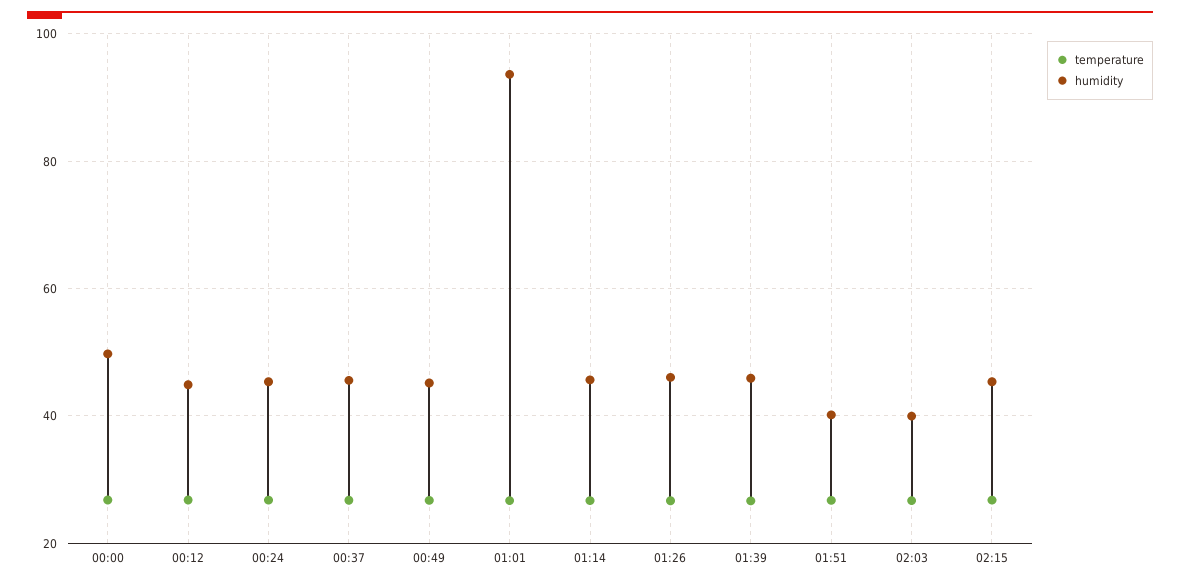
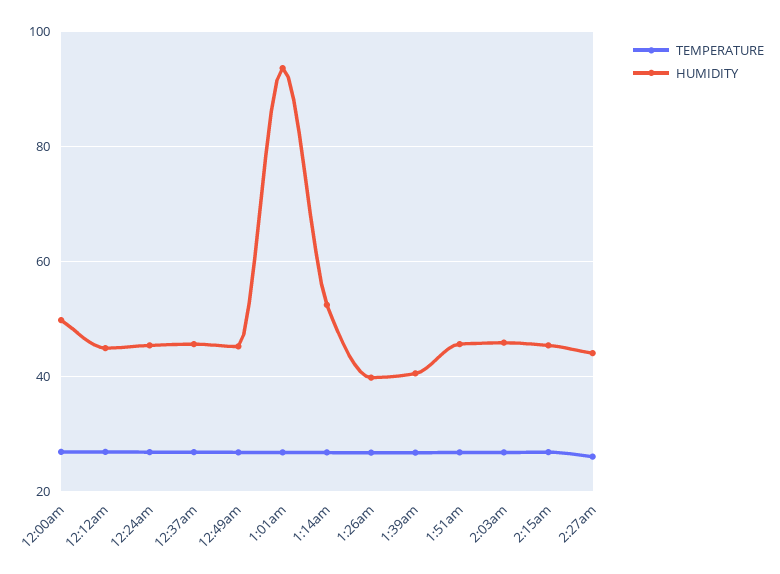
humidity, 01:14: 46 -> 52
humidity, 01:26: 46 -> 40
humidity, 01:39: 46 -> 40
humidity, 01:51: 40 -> 46
humidity, 02:03: 40 -> 46
temperature, 2:27am: none -> 26
humidity, 2:27am: none -> 44

